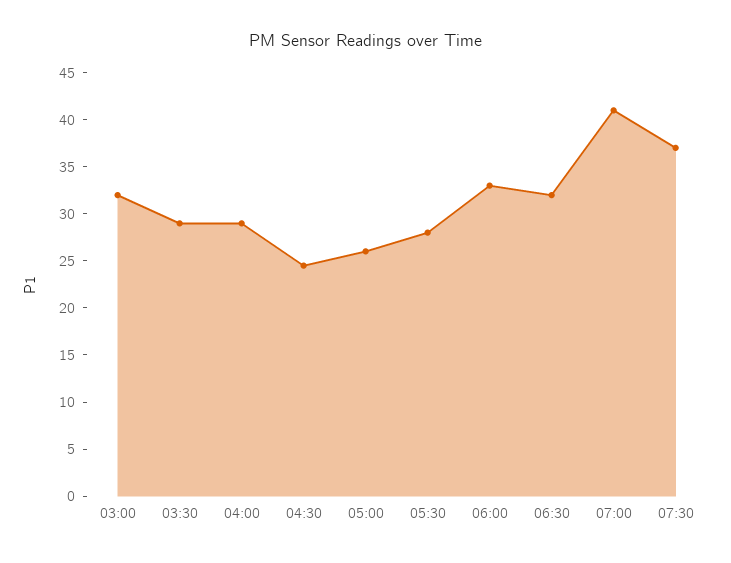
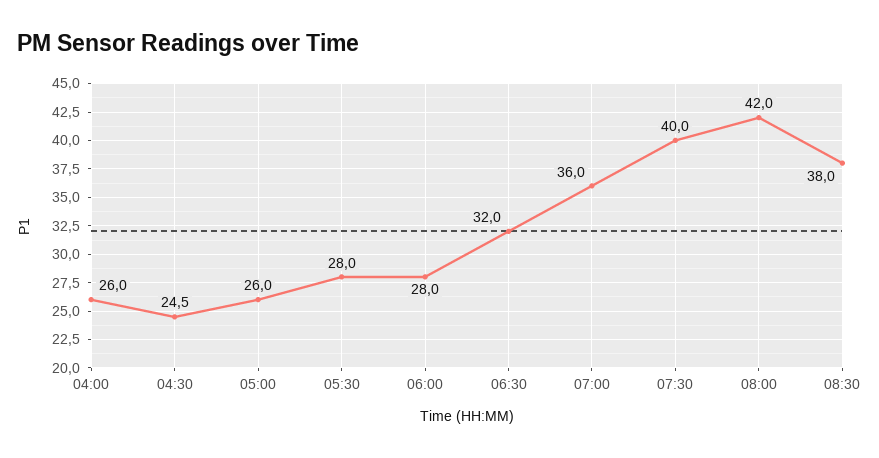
03:00: 32 -> none
03:30: 29 -> none
04:00: 29 -> 26
06:00: 33 -> 28
07:00: 41 -> 36
07:30: 37 -> 40
08:00: none -> 42
08:30: none -> 38

